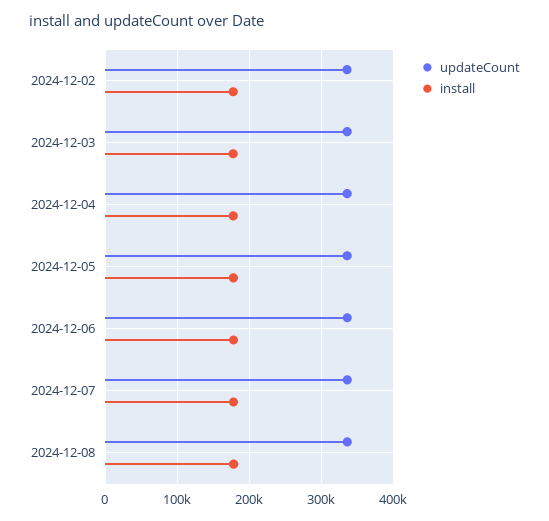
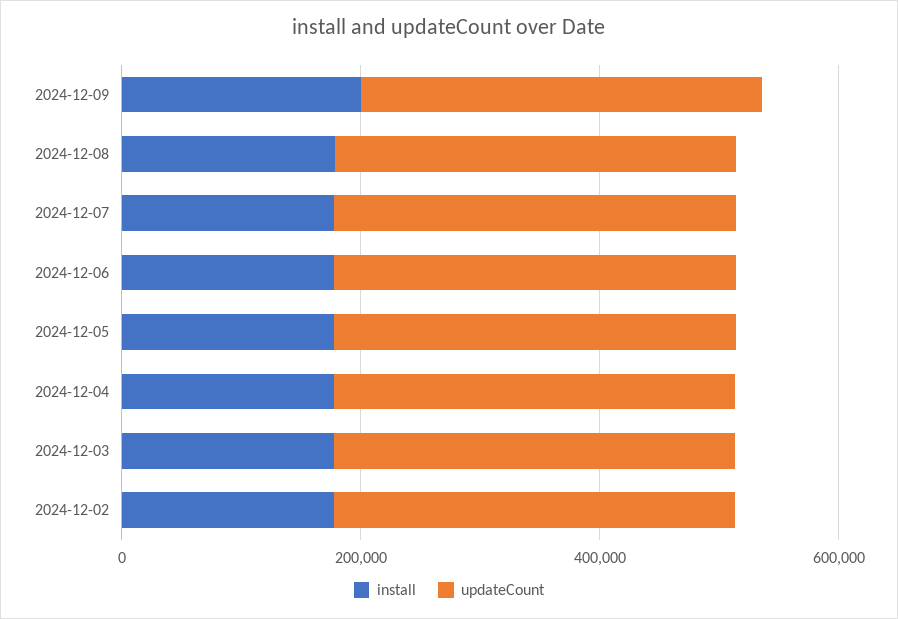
install, 2024-12-09: none -> 200000
updateCount, 2024-12-09: none -> 350000

